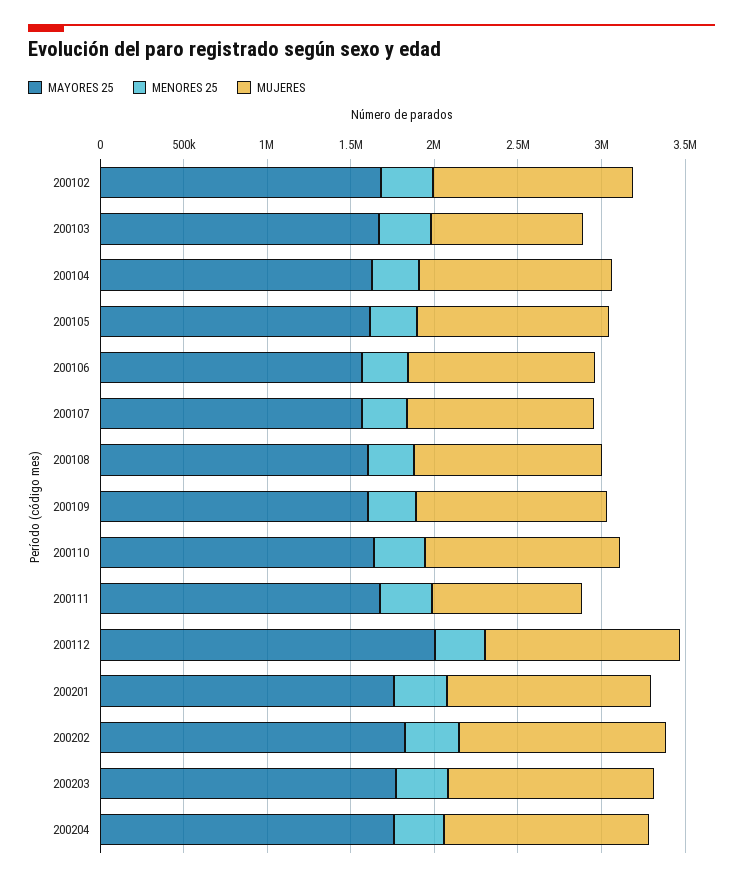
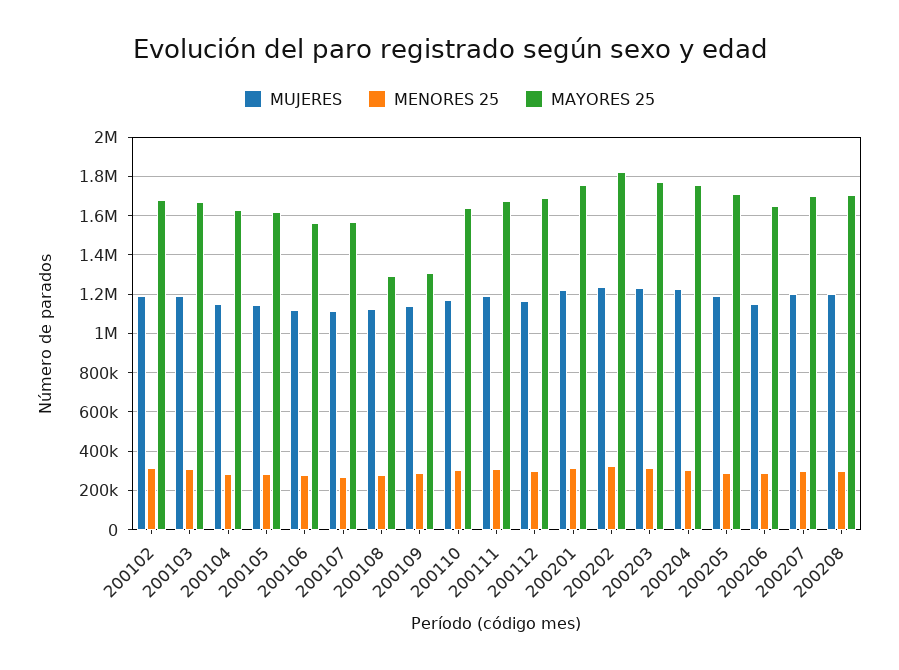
MUJERES, 200103: 900000 -> 1200000
MAYORES 25, 200108: 1600000 -> 1300000
MAYORES 25, 200109: 1600000 -> 1300000
MUJERES, 200111: 900000 -> 1200000
MAYORES 25, 200112: 2000000 -> 1700000
MUJERES, 200205: none -> 1200000
MENORES 25, 200205: none -> 300000
MAYORES 25, 200205: none -> 1700000
MUJERES, 200206: none -> 1150000
MENORES 25, 200206: none -> 300000
MAYORES 25, 200206: none -> 1650000
MUJERES, 200207: none -> 1200000
MENORES 25, 200207: none -> 300000
MAYORES 25, 200207: none -> 1700000
MUJERES, 200208: none -> 1200000
MENORES 25, 200208: none -> 300000
MAYORES 25, 200208: none -> 1700000

